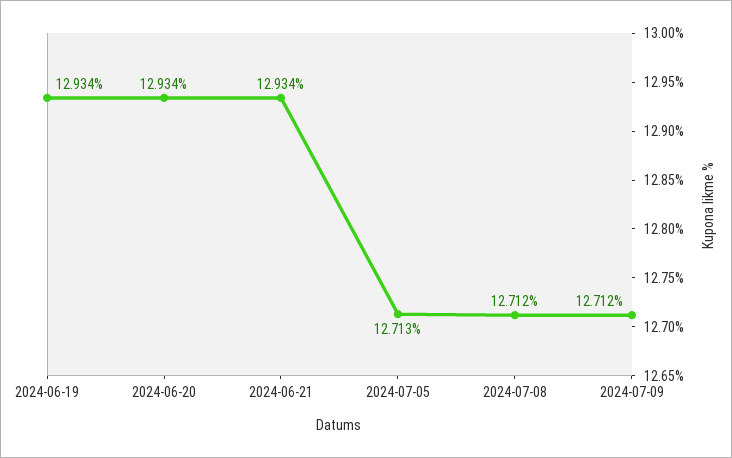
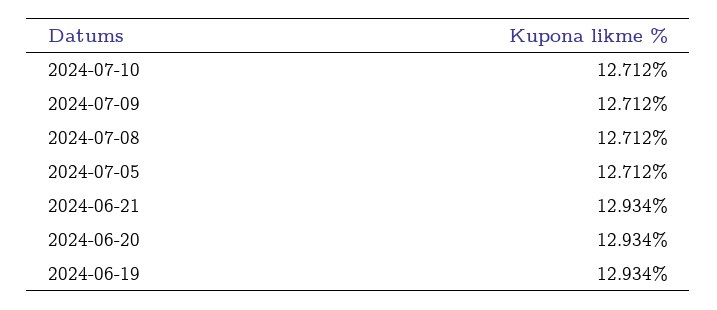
2024-07-05: 12.713 -> 12.712
2024-07-10: none -> 12.712

